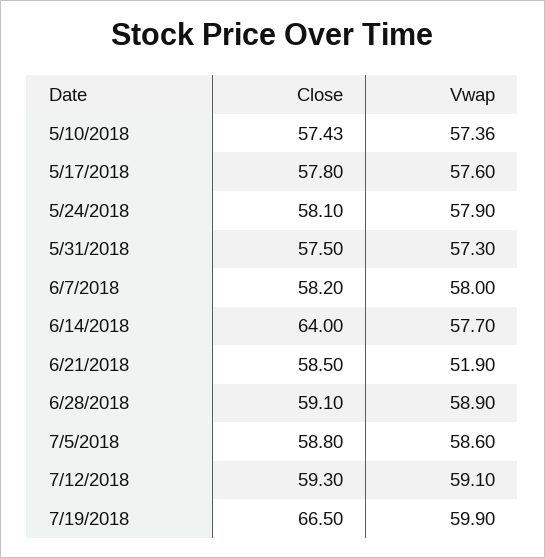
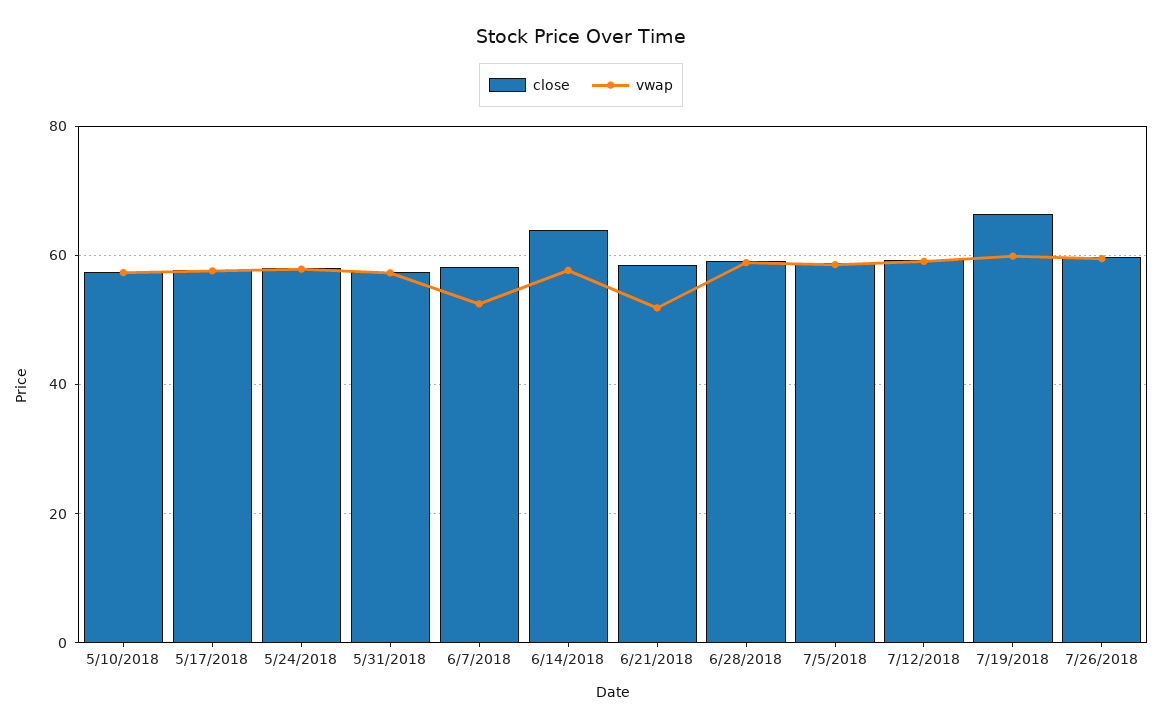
Vwap, 6/7/2018: 58 -> 52
Close, 7/26/2018: none -> 60
Vwap, 7/26/2018: none -> 60

